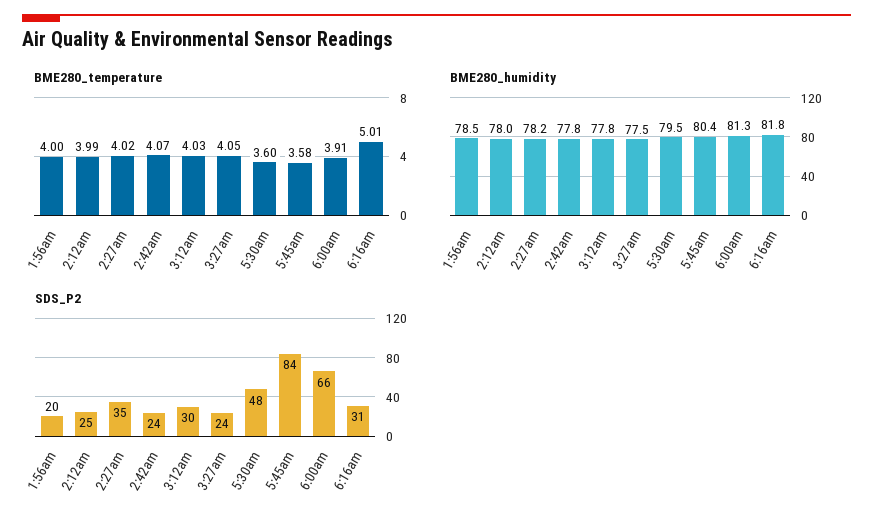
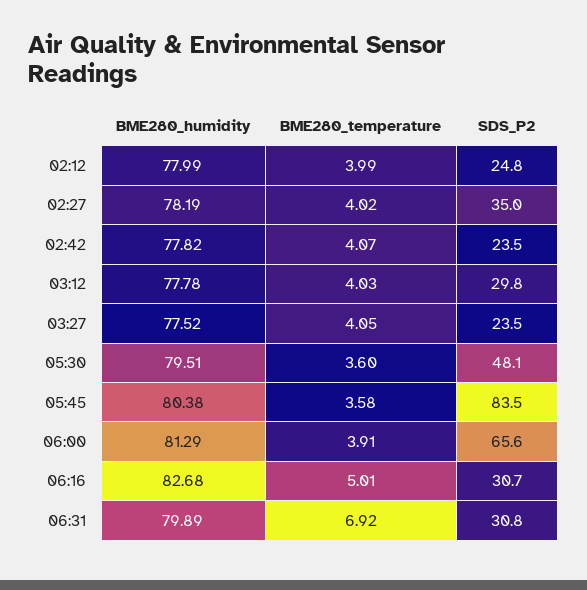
BME280_temperature, 1:56am: 4 -> none
BME280_humidity, 1:56am: 78.5 -> none
BME280_humidity, 6:16am: 81.8 -> 82.68
SDS_P2, 1:56am: 20 -> none
BME280_humidity, 06:31: none -> 79.89
BME280_temperature, 06:31: none -> 6.92
SDS_P2, 06:31: none -> 30.8

